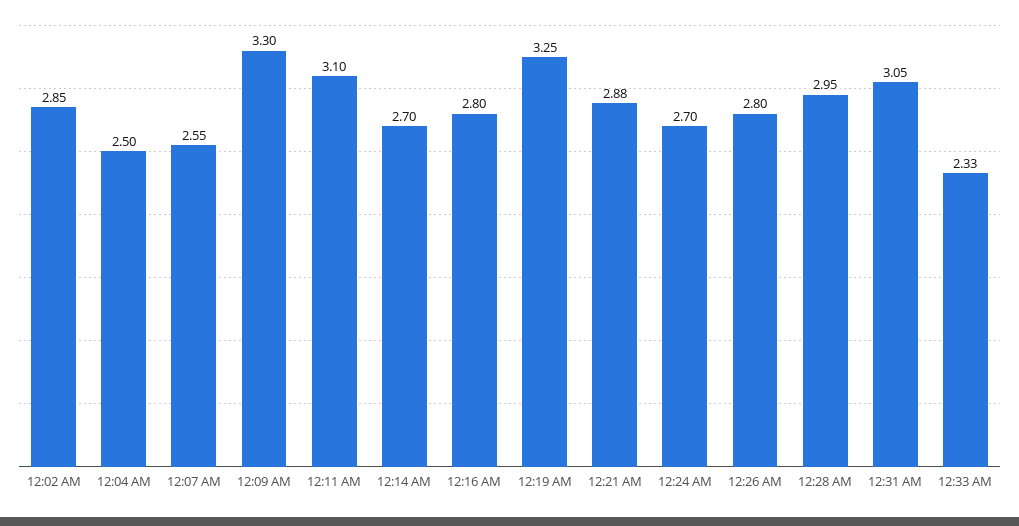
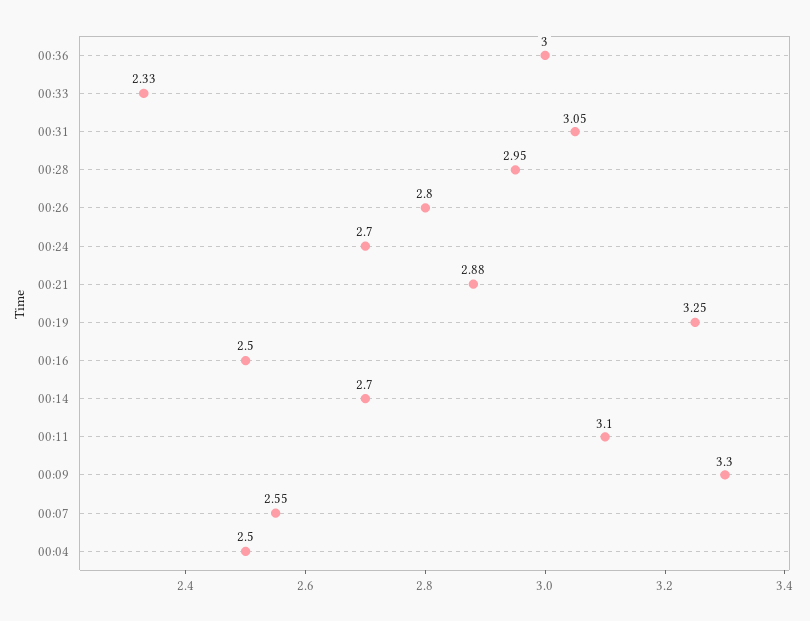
12:02 AM: 2.85 -> none
12:16 AM: 2.8 -> 2.5
00:36: none -> 3

